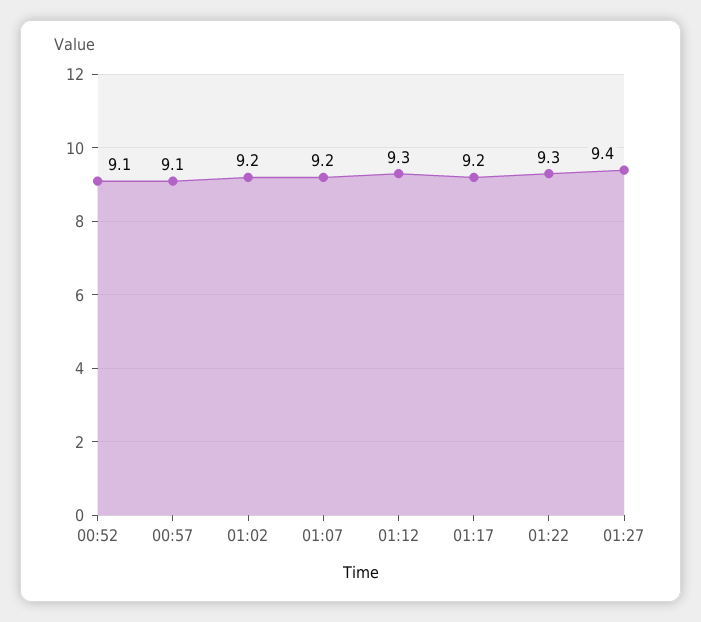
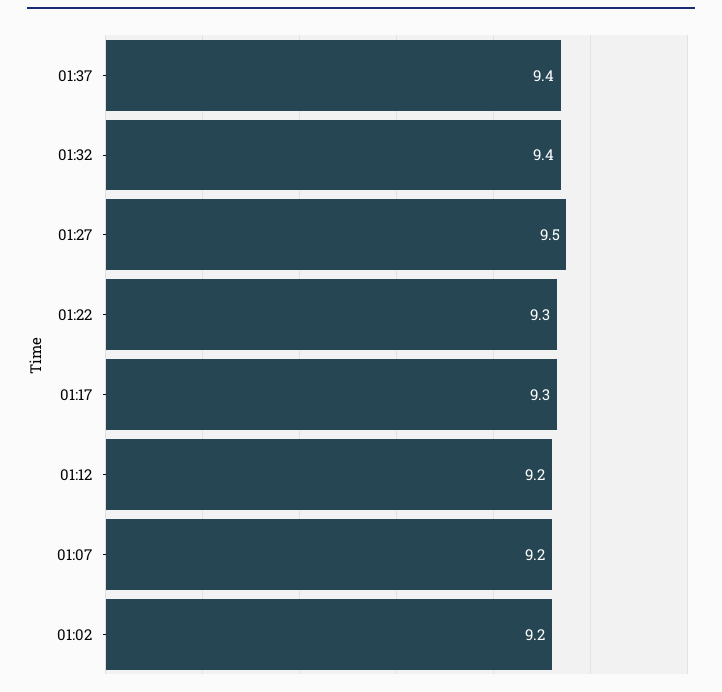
00:52: 9.1 -> none
00:57: 9.1 -> none
01:12: 9.3 -> 9.2
01:17: 9.2 -> 9.3
01:27: 9.4 -> 9.5
01:37: none -> 9.4
01:32: none -> 9.4

